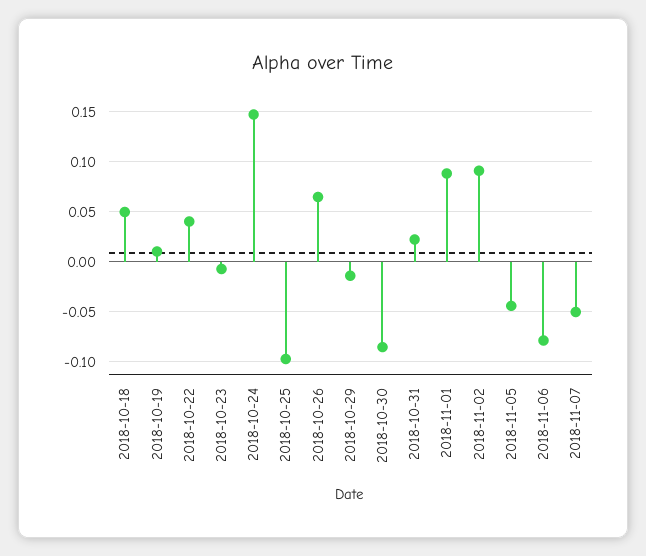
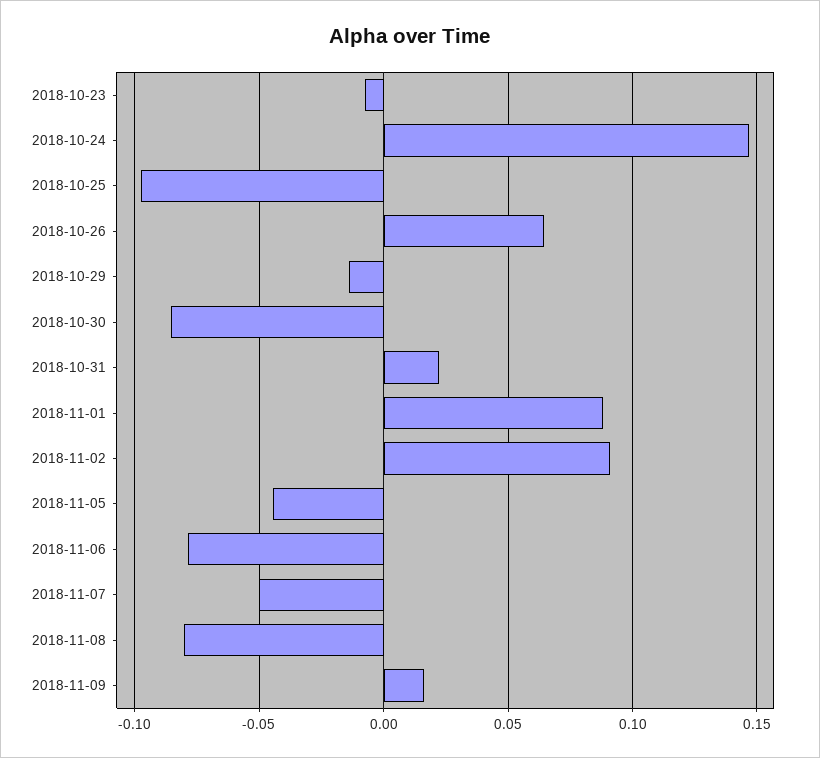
2018-10-18: 0.05 -> none
2018-10-19: 0.01 -> none
2018-10-22: 0.04 -> none
2018-11-08: none -> -0.08
2018-11-09: none -> 0.015

